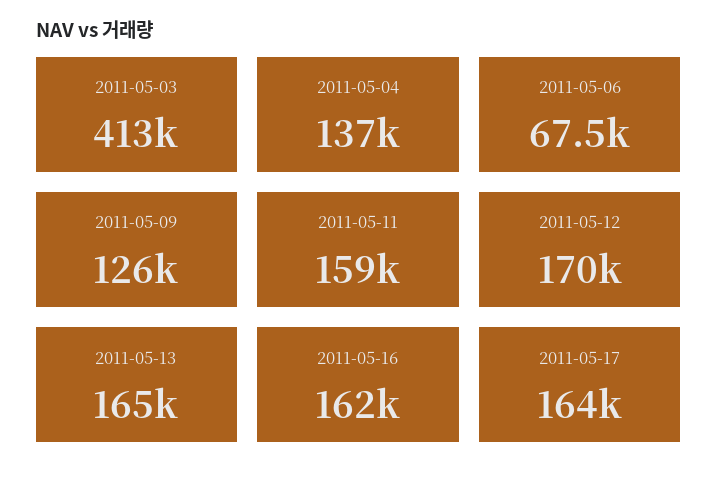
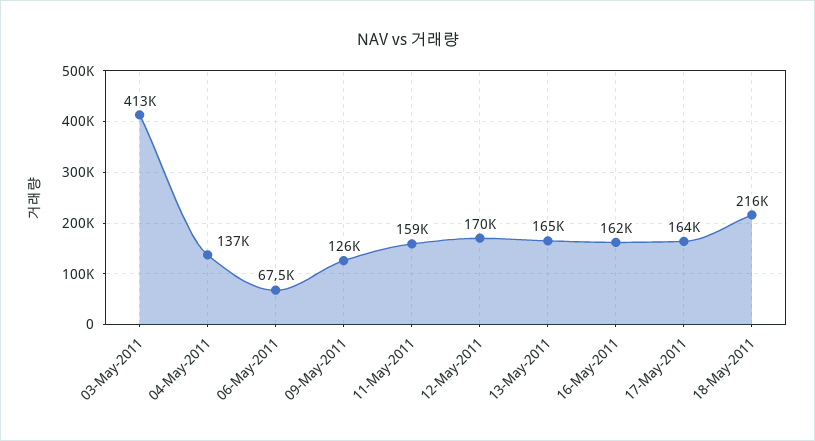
18-May-2011: none -> 216000

